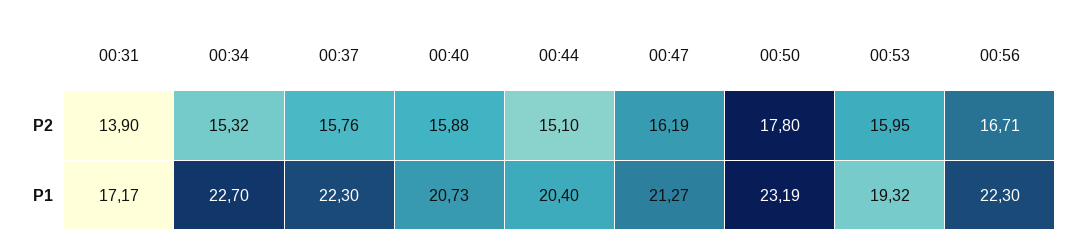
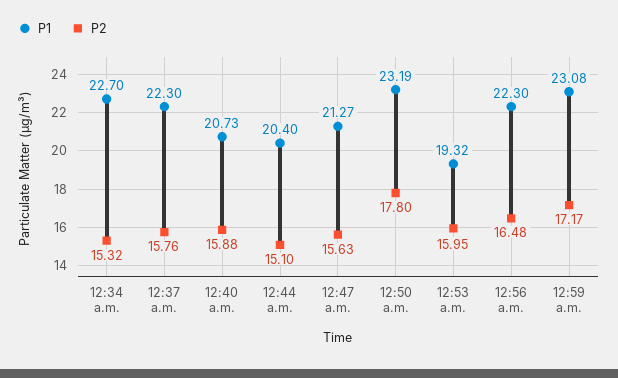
P2, 00:31: 13.9 -> none
P2, 00:47: 16.19 -> 15.63
P2, 00:56: 16.71 -> 16.48
P1, 00:31: 17.17 -> none
P1, 12:59 a.m.: none -> 23.08
P2, 12:59 a.m.: none -> 17.17

